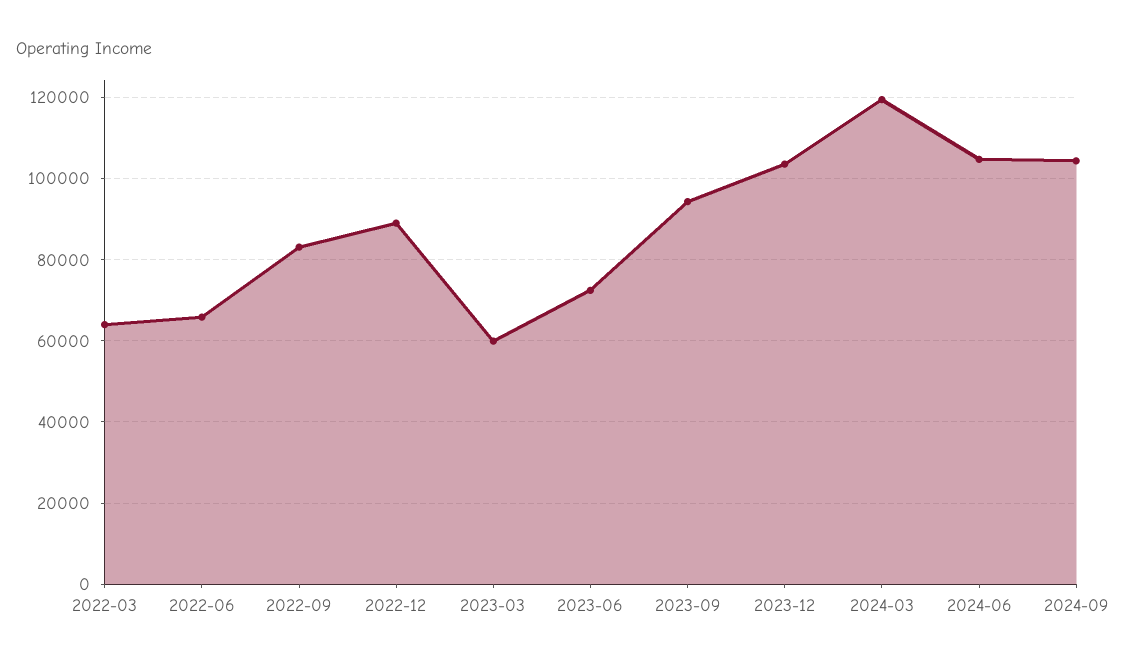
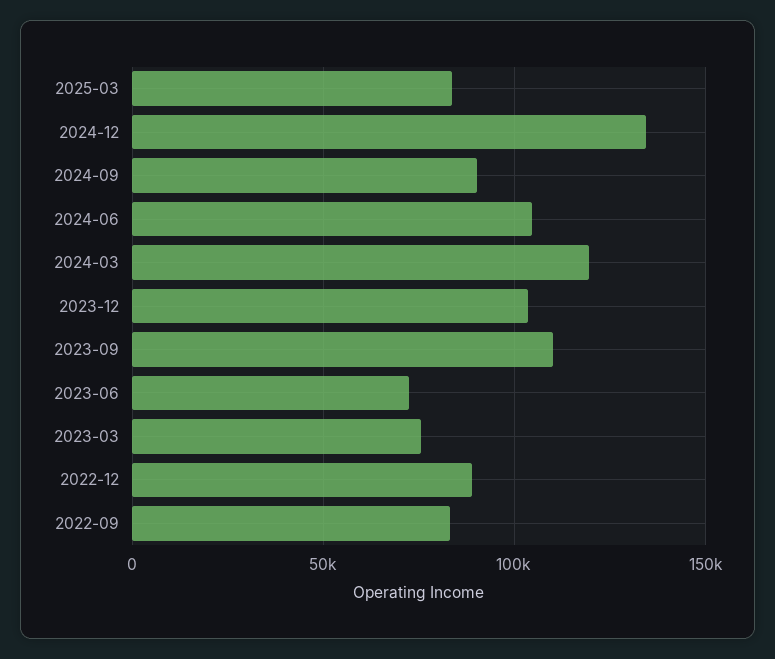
2022-03: 64000 -> none
2022-06: 66000 -> none
2023-03: 60000 -> 75000
2023-09: 94000 -> 110000
2024-09: 104000 -> 90000
2025-03: none -> 85000
2024-12: none -> 135000

